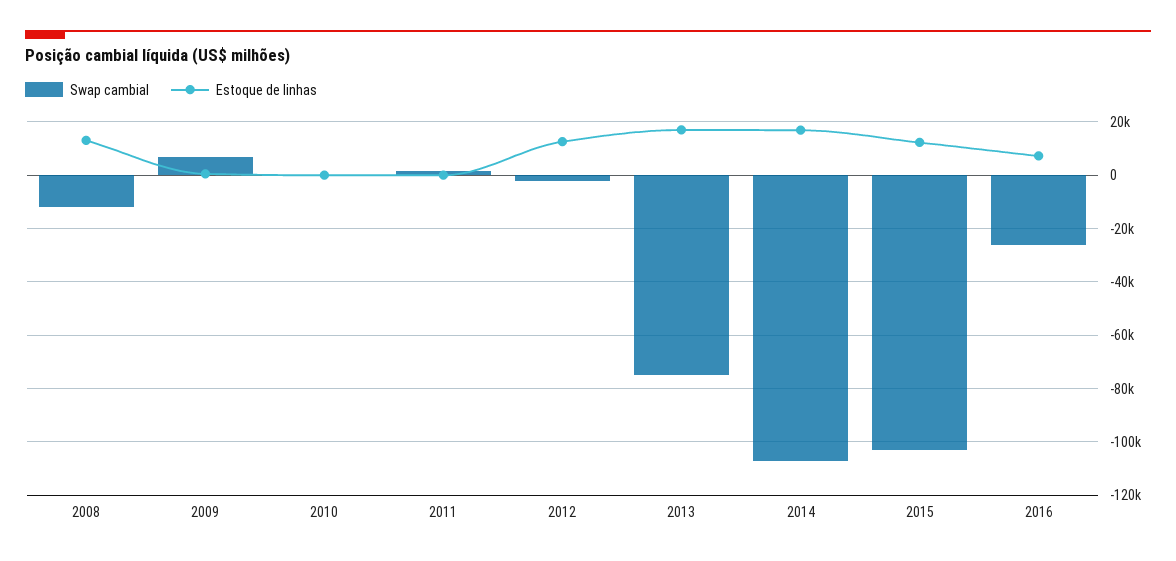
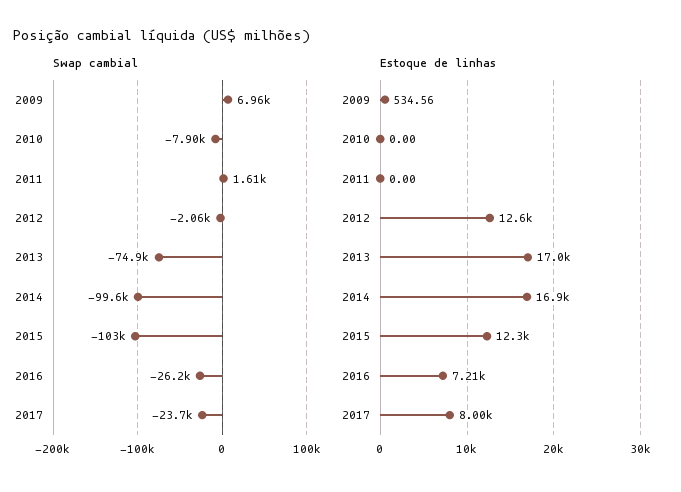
Swap cambial, 2008: -12500 -> none
Estoque de linhas, 2008: 12500 -> none
Swap cambial, 2010: 0 -> -7900
Swap cambial, 2014: -107500 -> -99600
Swap cambial, 2017: none -> -23700
Estoque de linhas, 2017: none -> 8000

